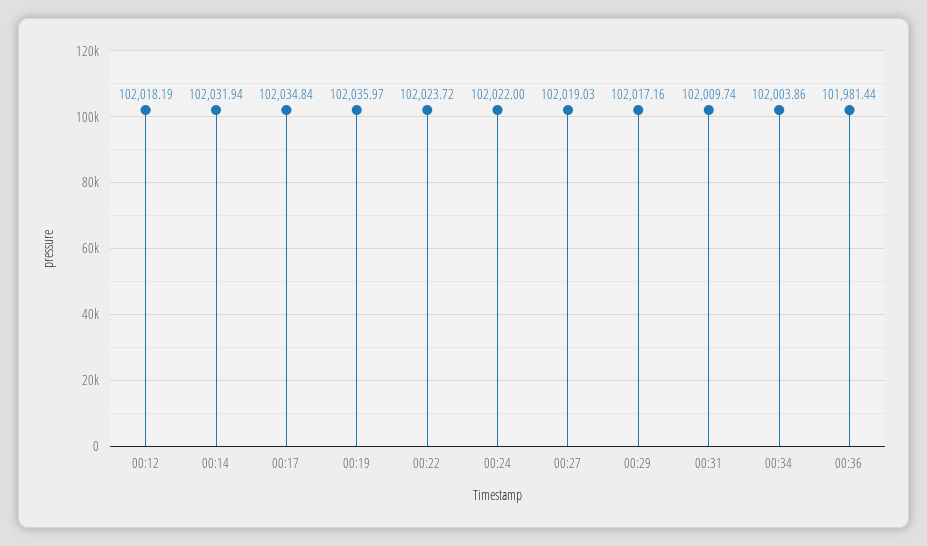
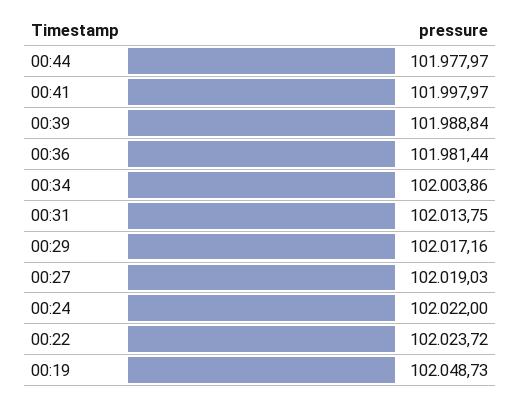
00:12: 102018.19 -> none
00:14: 102031.94 -> none
00:17: 102034.84 -> none
00:19: 102035.97 -> 102048.73
00:31: 102009.74 -> 102013.75
00:44: none -> 101977.97
00:41: none -> 101997.97
00:39: none -> 101988.84

